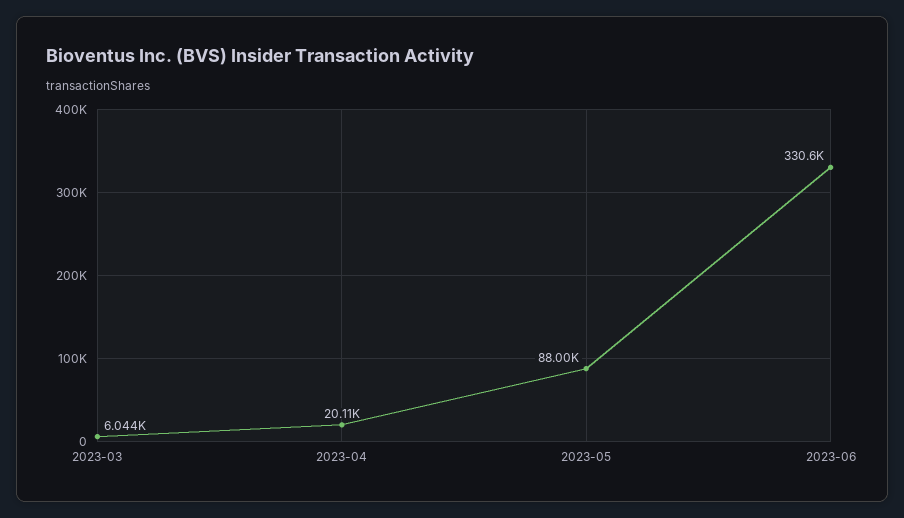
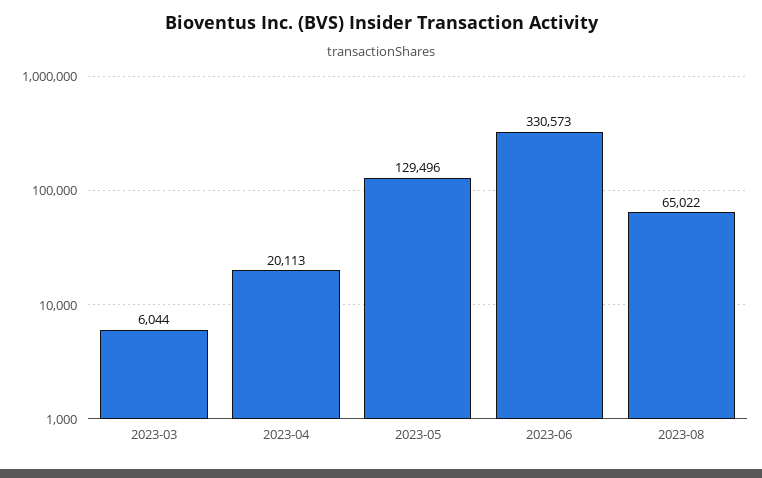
2023-05: 88000 -> 129496
2023-08: none -> 65022

